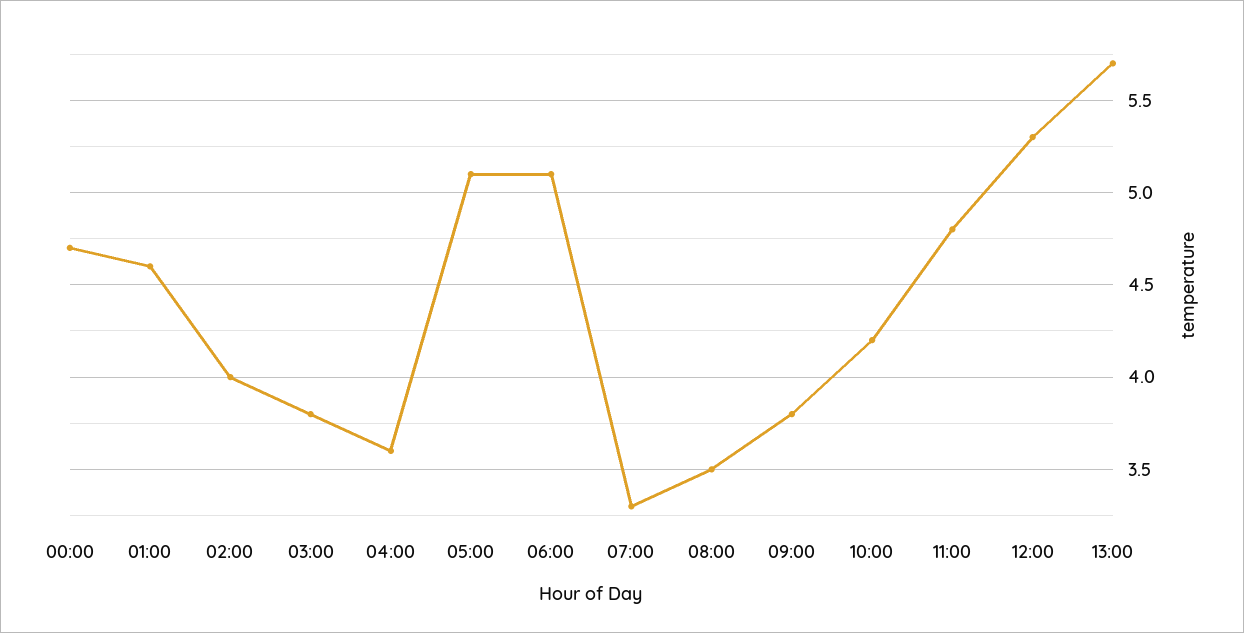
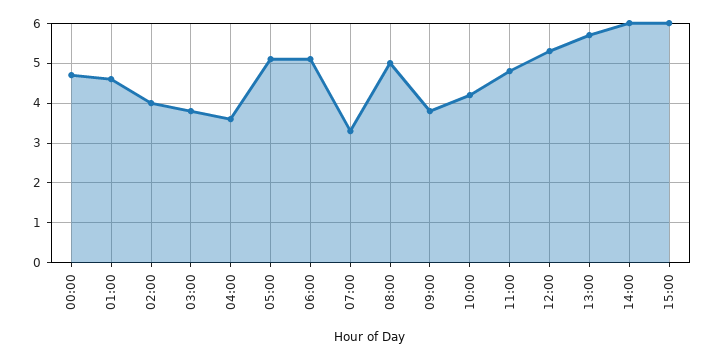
08:00: 3.5 -> 5
14:00: none -> 6
15:00: none -> 6

